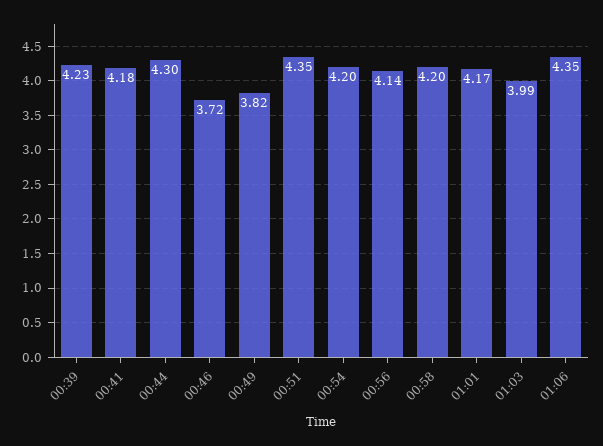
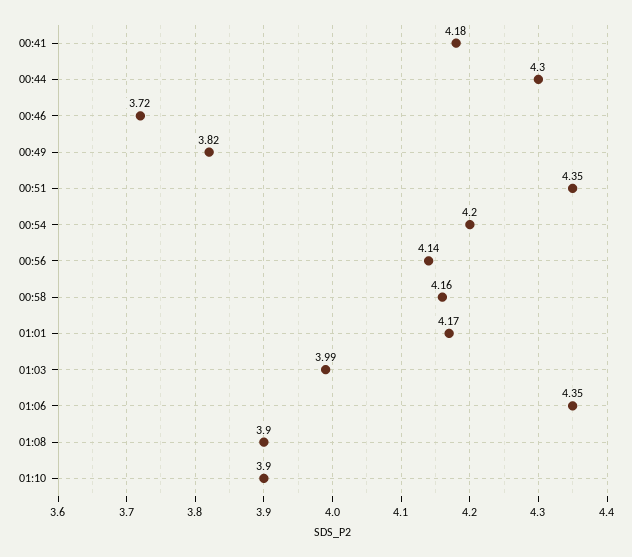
00:39: 4.23 -> none
00:58: 4.2 -> 4.16
01:08: none -> 3.9
01:10: none -> 3.9

